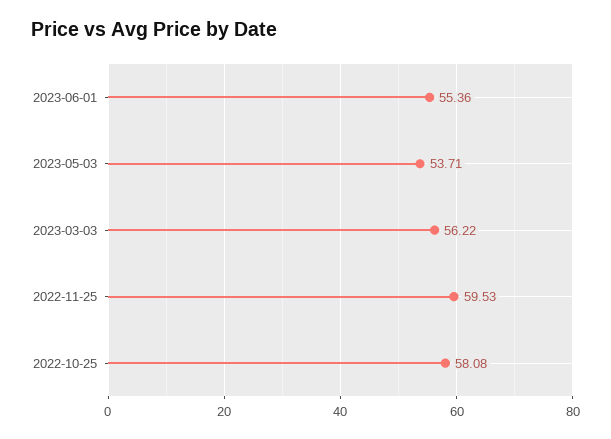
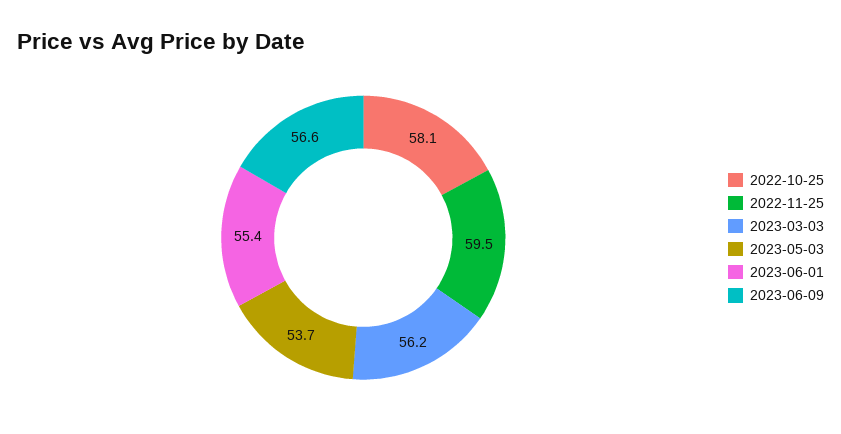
2023-06-09: none -> 56.6

